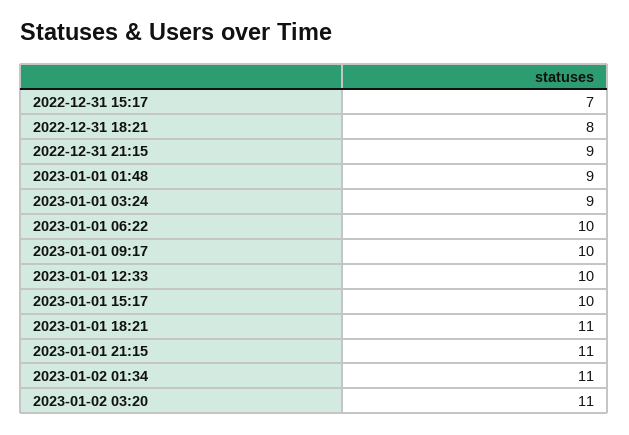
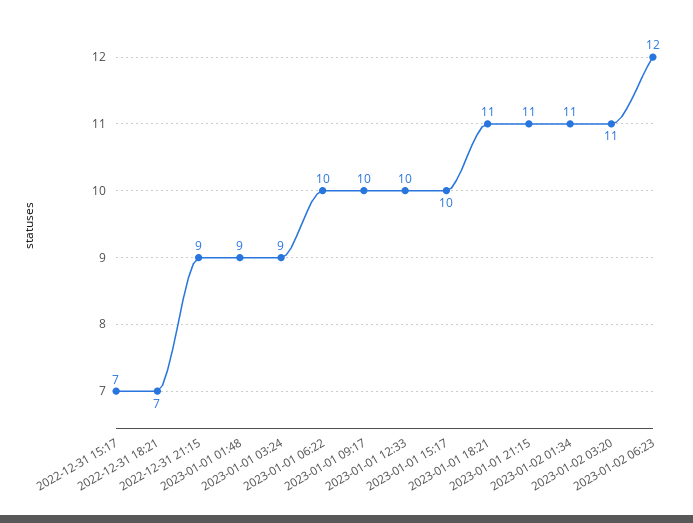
2022-12-31 18:21: 8 -> 7
2023-01-02 06:23: none -> 12

